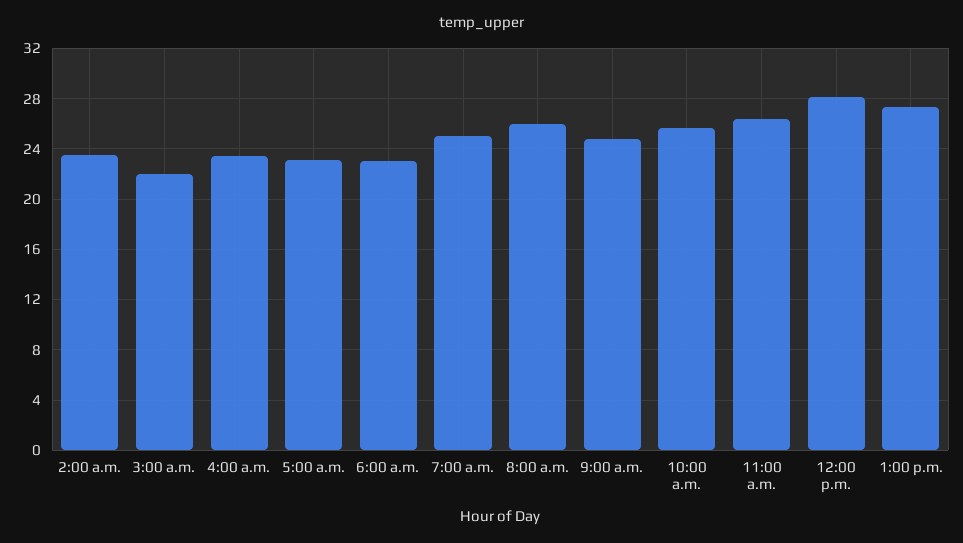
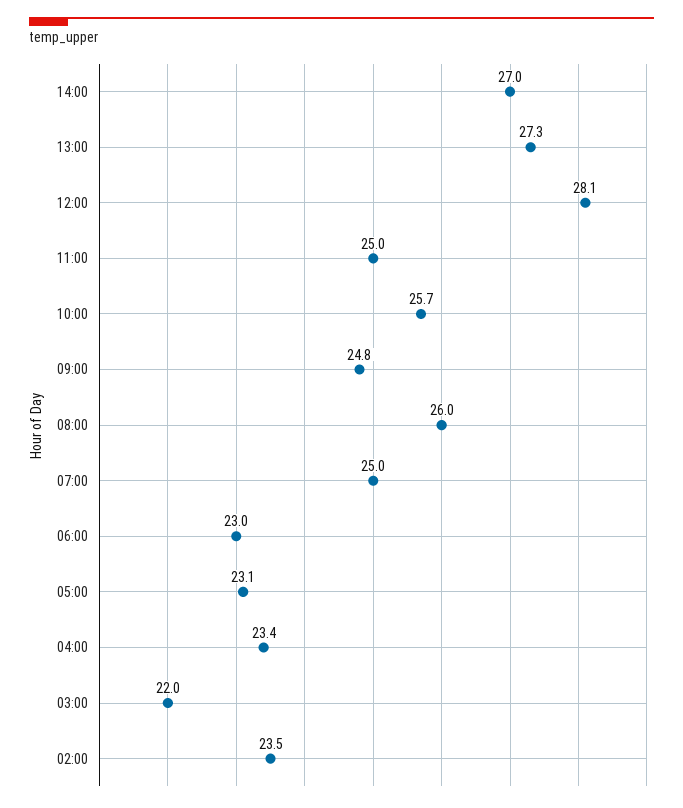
11:00 a.m.: 26.5 -> 25
14:00: none -> 27

